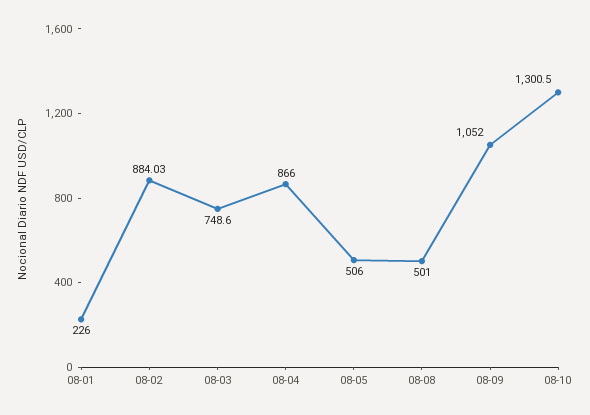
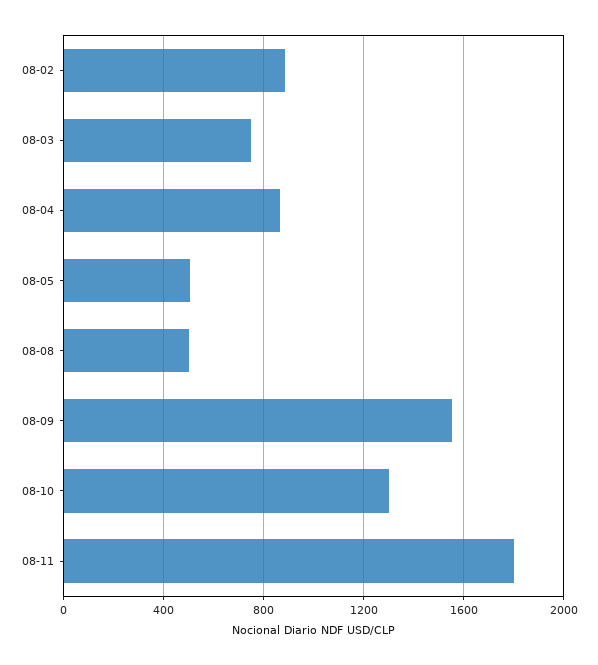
08-01: 226 -> none
08-09: 1052 -> 1550
08-11: none -> 1800

